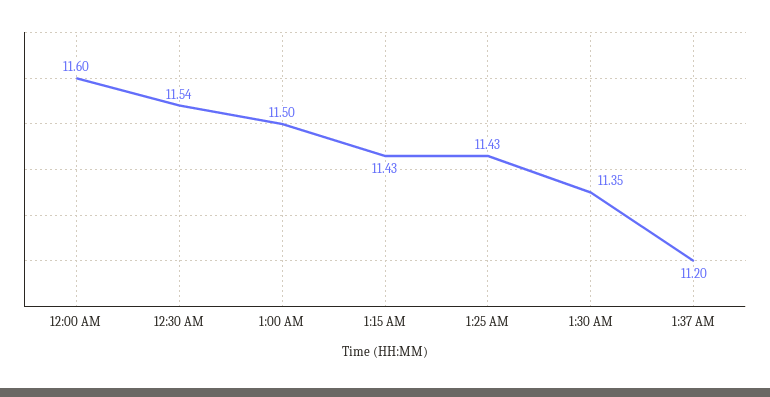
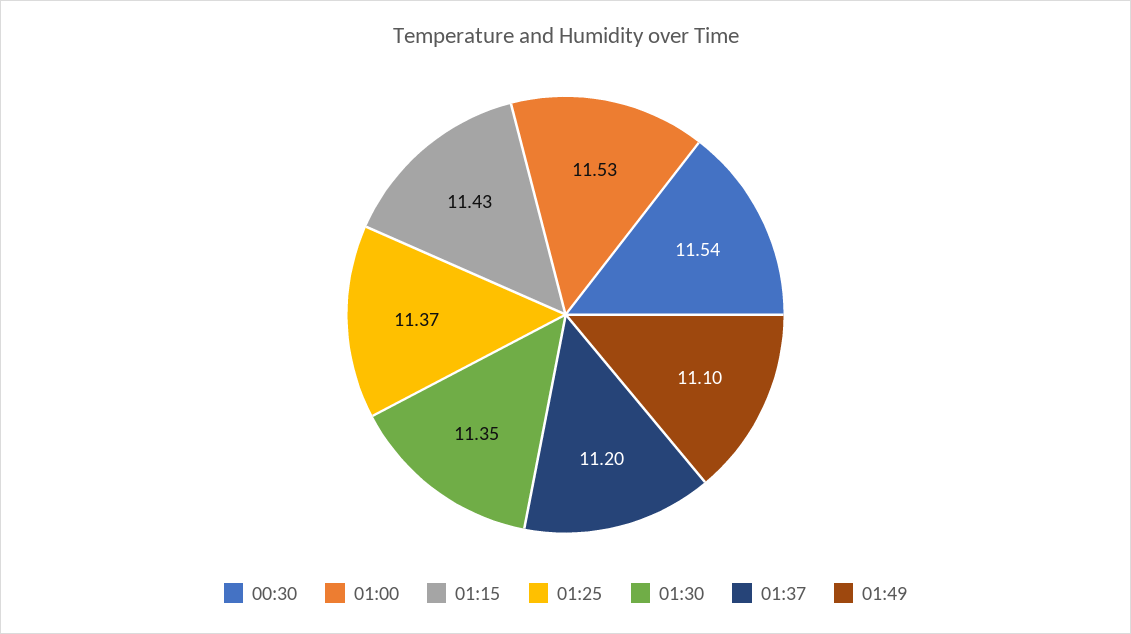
12:00 AM: 11.6 -> none
1:00 AM: 11.5 -> 11.53
1:25 AM: 11.43 -> 11.37
01:49: none -> 11.1

